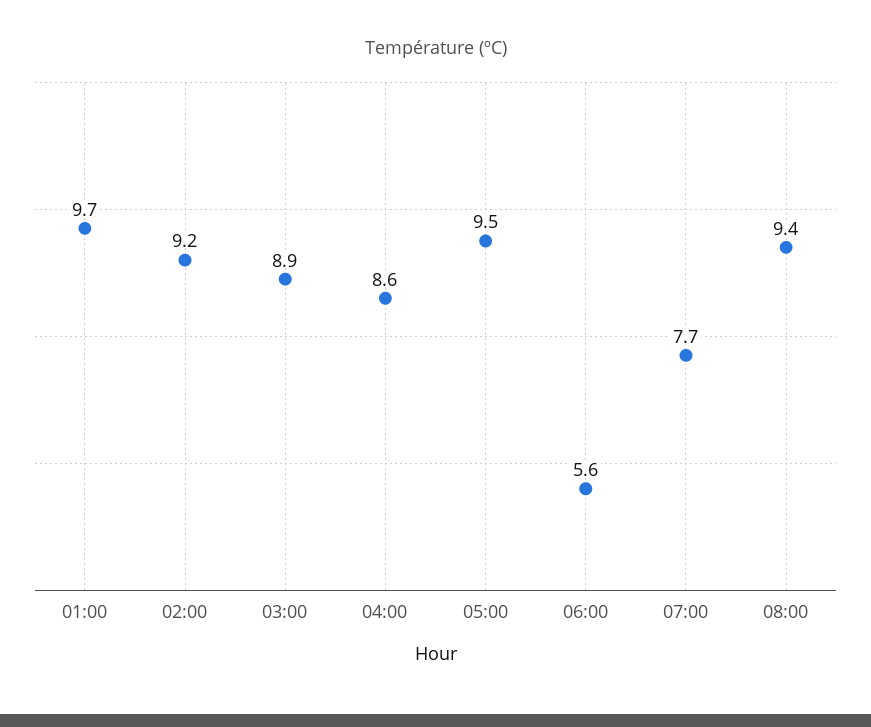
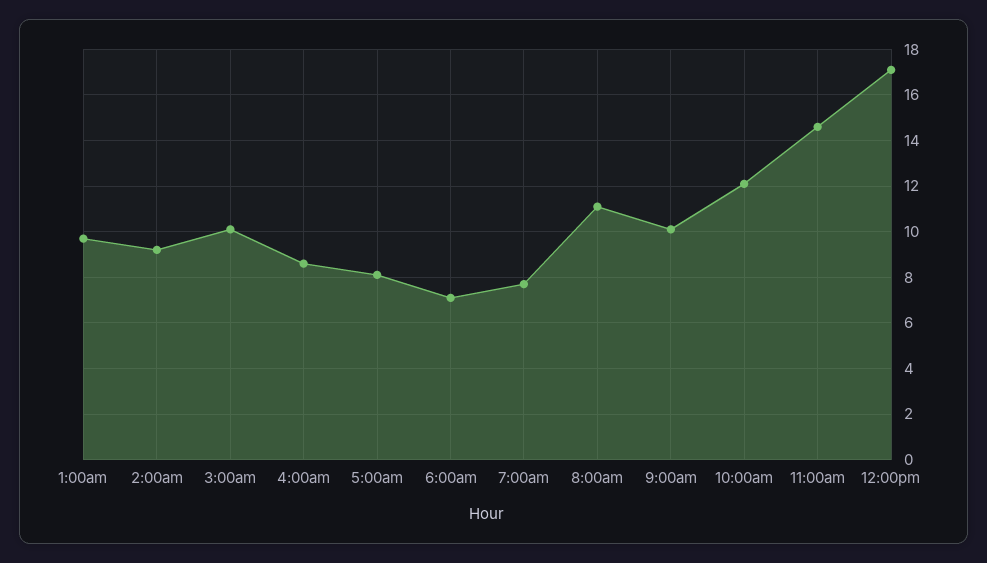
03:00: 8.9 -> 10
05:00: 9.5 -> 8
06:00: 5.6 -> 7
08:00: 9.4 -> 11
9:00am: none -> 10
10:00am: none -> 12
11:00am: none -> 14.5
12:00pm: none -> 17

